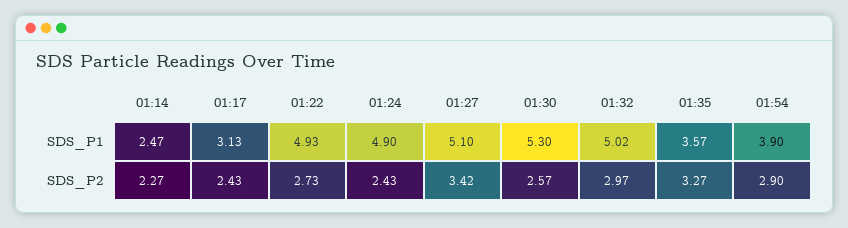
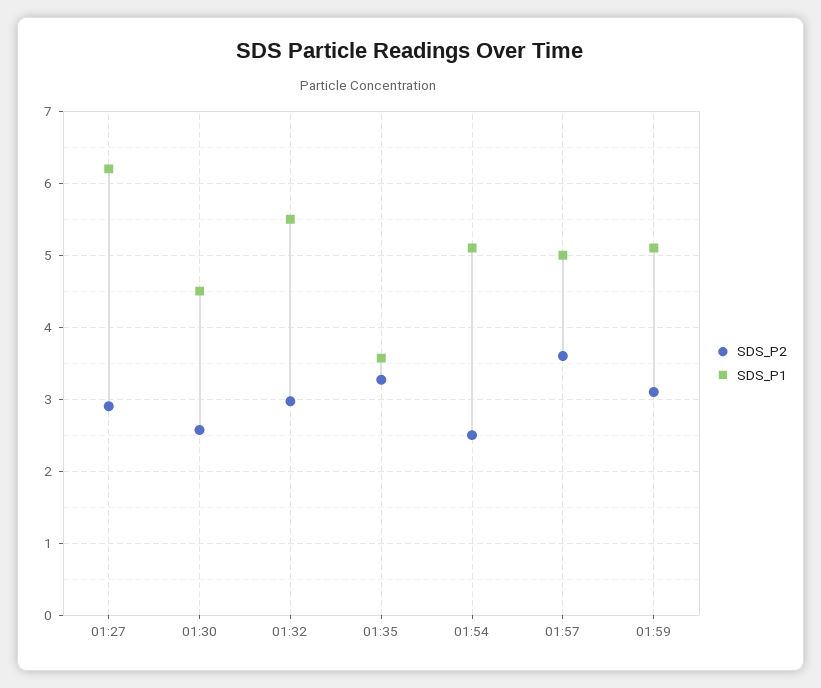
SDS_P1, 01:14: 2.47 -> none
SDS_P1, 01:17: 3.13 -> none
SDS_P1, 01:22: 4.93 -> none
SDS_P1, 01:24: 4.9 -> none
SDS_P1, 01:27: 5.1 -> 6.2
SDS_P1, 01:30: 5.3 -> 4.5
SDS_P1, 01:32: 5.02 -> 5.5
SDS_P1, 01:54: 3.9 -> 5.1
SDS_P2, 01:14: 2.27 -> none
SDS_P2, 01:17: 2.43 -> none
SDS_P2, 01:22: 2.73 -> none
SDS_P2, 01:24: 2.43 -> none
SDS_P2, 01:27: 3.42 -> 2.9
SDS_P2, 01:54: 2.9 -> 2.5
SDS_P2, 01:57: none -> 3.6
SDS_P1, 01:57: none -> 5
SDS_P2, 01:59: none -> 3.1
SDS_P1, 01:59: none -> 5.1

